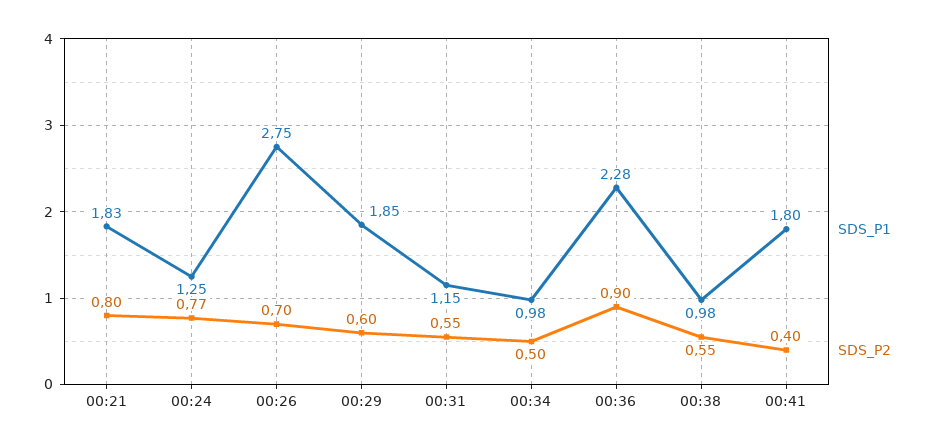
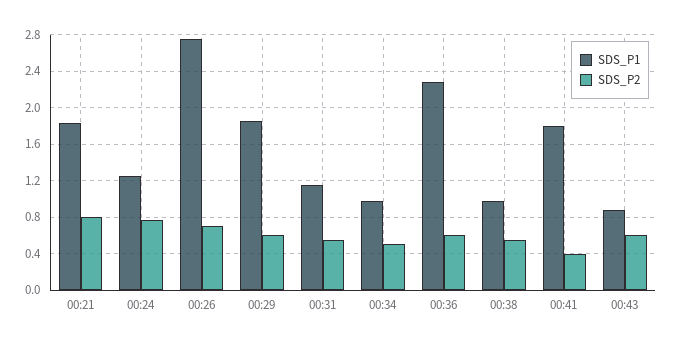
SDS_P2, 00:36: 0.9 -> 0.6
SDS_P1, 00:43: none -> 0.9
SDS_P2, 00:43: none -> 0.6

